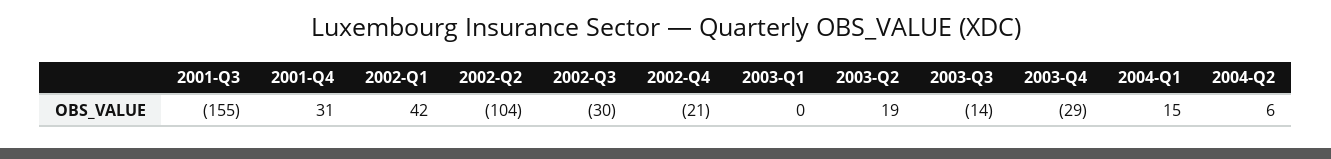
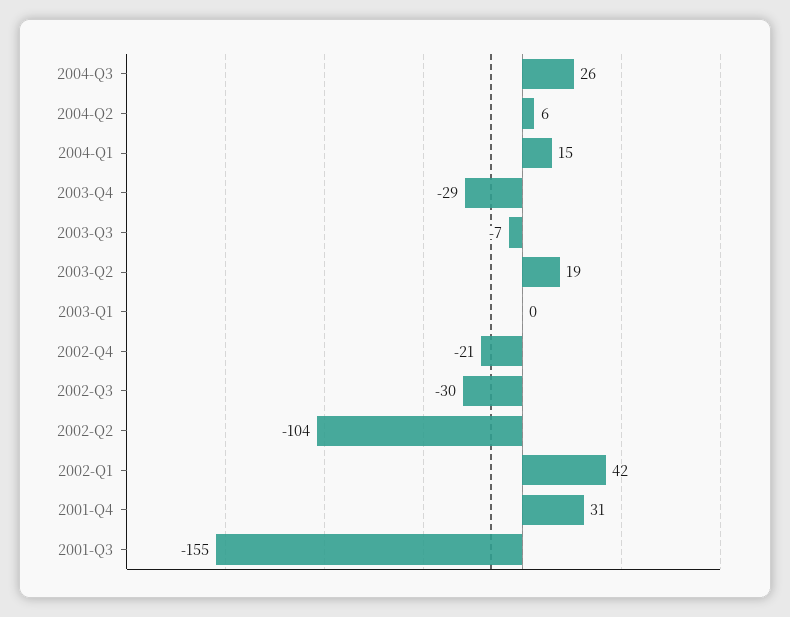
2003-Q3: -14 -> -7
2004-Q3: none -> 26

